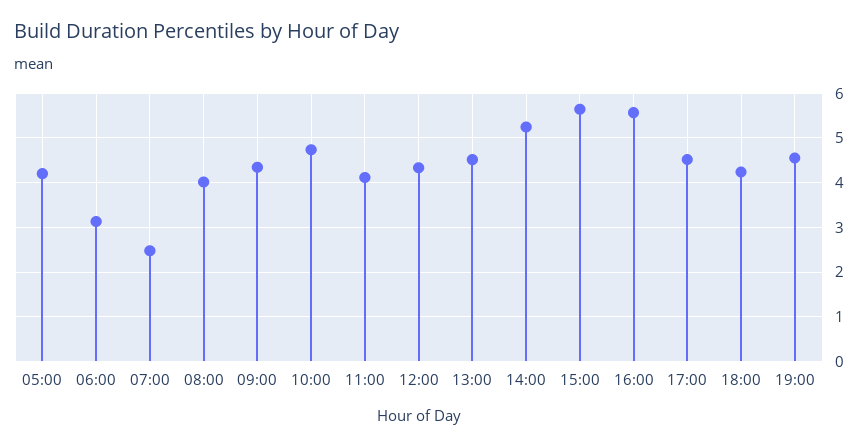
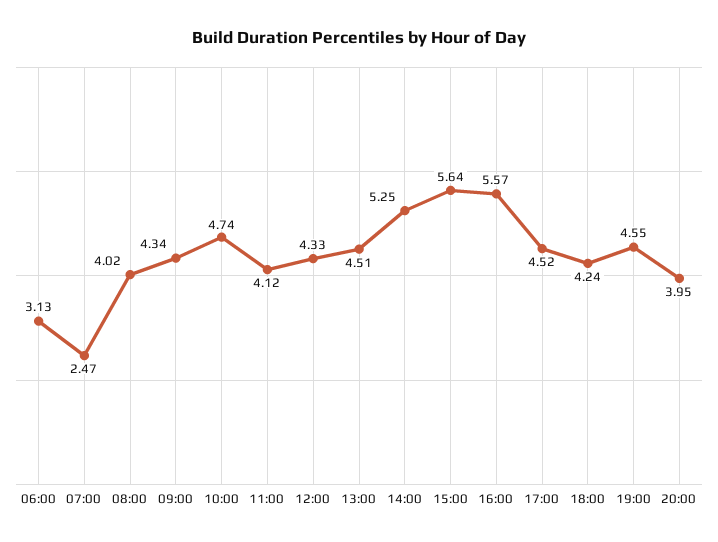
05:00: 4.2 -> none
20:00: none -> 3.95

